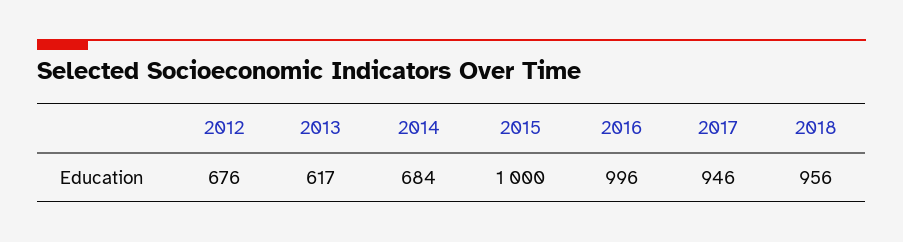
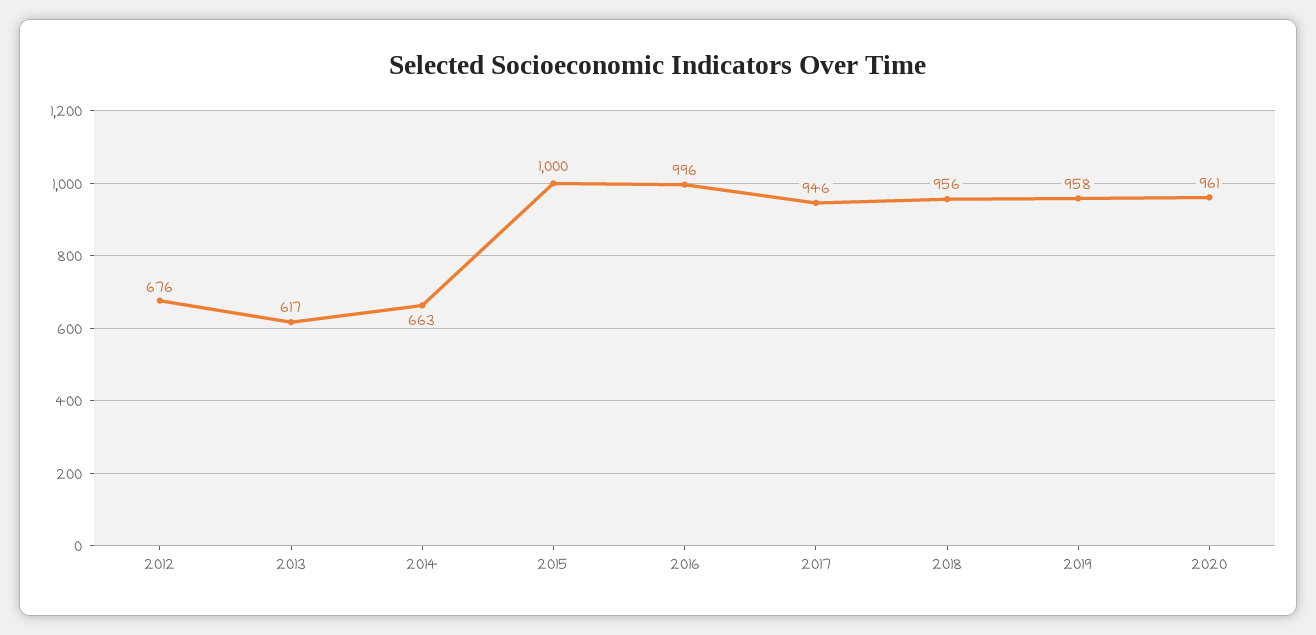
2014: 684 -> 663
2019: none -> 958
2020: none -> 961

